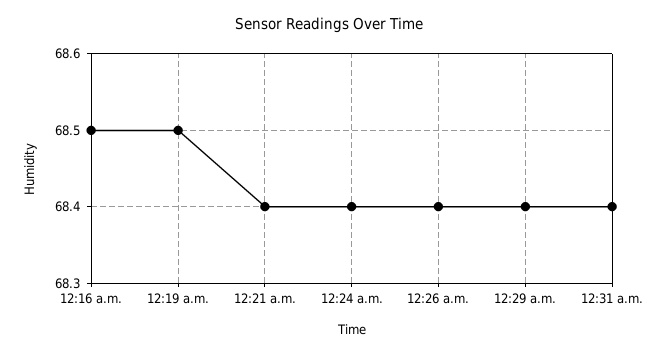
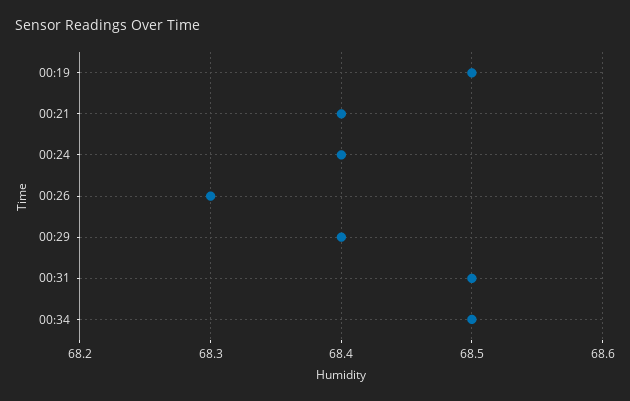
12:16 a.m.: 68.5 -> none
12:26 a.m.: 68.4 -> 68.3
12:31 a.m.: 68.4 -> 68.5
00:34: none -> 68.5

